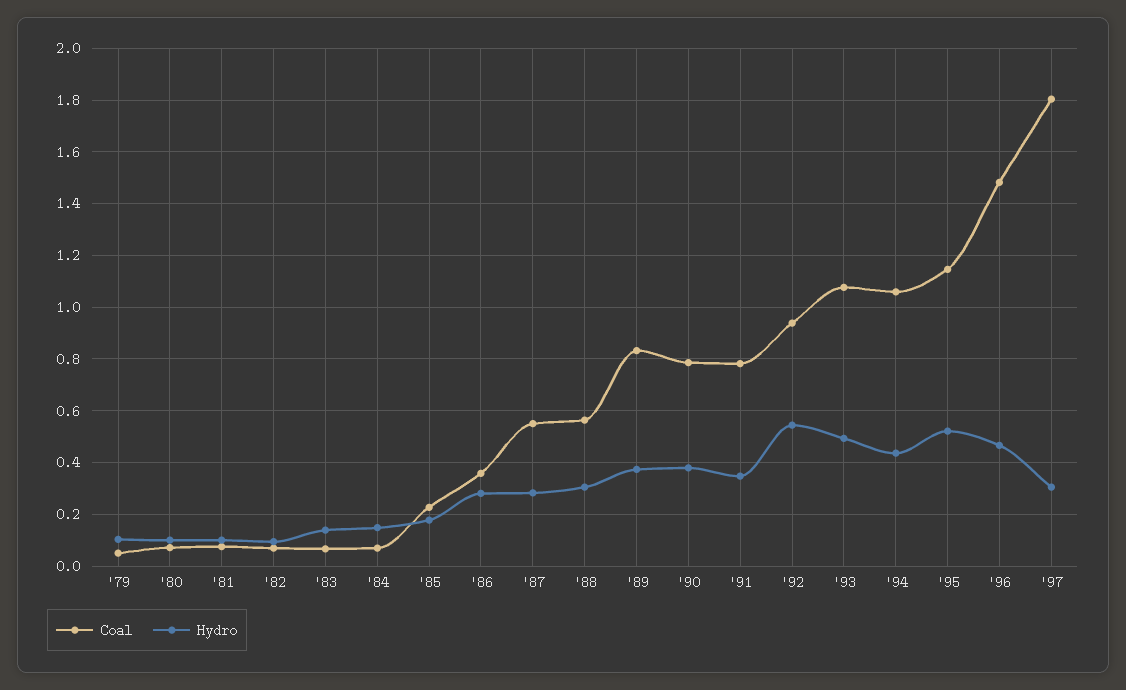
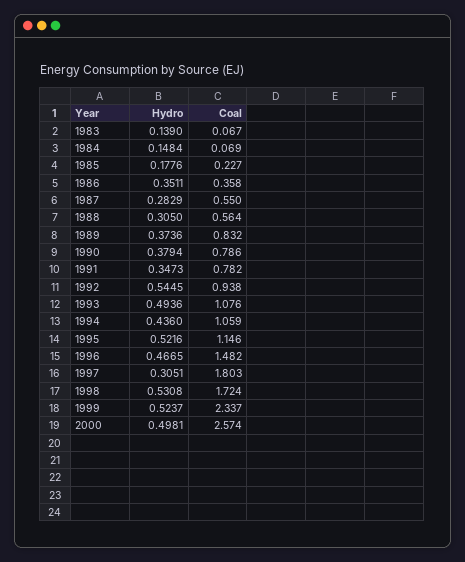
Coal, '79: 0.05 -> none
Hydro, '79: 0.1 -> none
Coal, '80: 0.075 -> none
Hydro, '80: 0.1 -> none
Coal, '81: 0.075 -> none
Hydro, '81: 0.1 -> none
Coal, '82: 0.075 -> none
Hydro, '82: 0.1 -> none
Hydro, '86: 0.275 -> 0.3511
Hydro, 1998: none -> 0.5308
Coal, 1998: none -> 1.724
Hydro, 1999: none -> 0.5237
Coal, 1999: none -> 2.337
Hydro, 2000: none -> 0.4981
Coal, 2000: none -> 2.574

